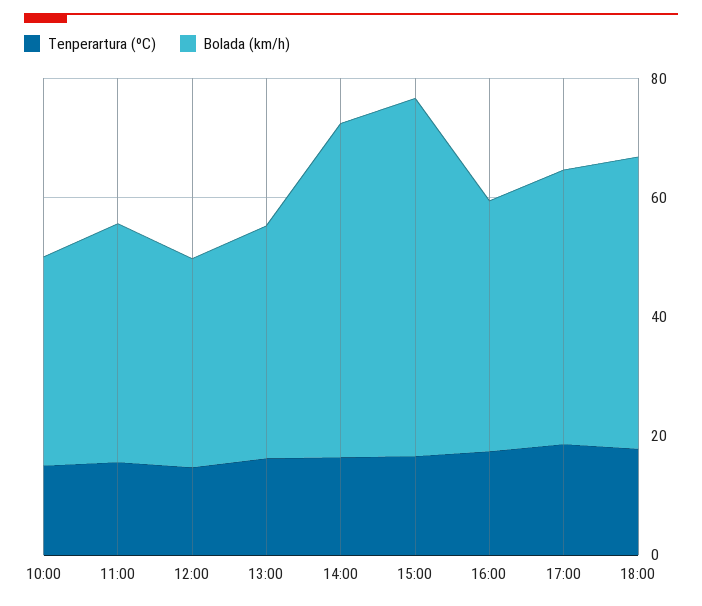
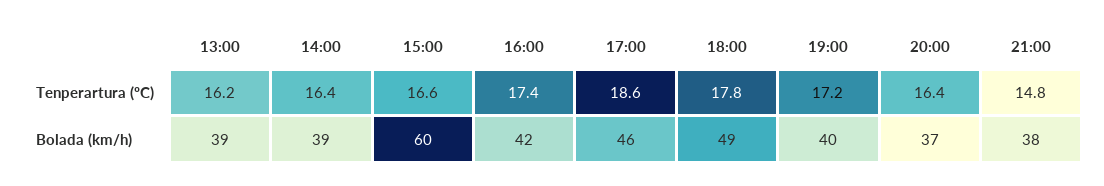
Tenperartura (ºC), 10:00: 15 -> none
Bolada (km/h), 10:00: 35 -> none
Tenperartura (ºC), 11:00: 15 -> none
Bolada (km/h), 11:00: 40 -> none
Tenperartura (ºC), 12:00: 15 -> none
Bolada (km/h), 12:00: 35 -> none
Bolada (km/h), 14:00: 55 -> 39
Tenperartura (ºC), 19:00: none -> 17.2
Tenperartura (ºC), 20:00: none -> 16.4
Tenperartura (ºC), 21:00: none -> 14.8
Bolada (km/h), 19:00: none -> 40
Bolada (km/h), 20:00: none -> 37
Bolada (km/h), 21:00: none -> 38

